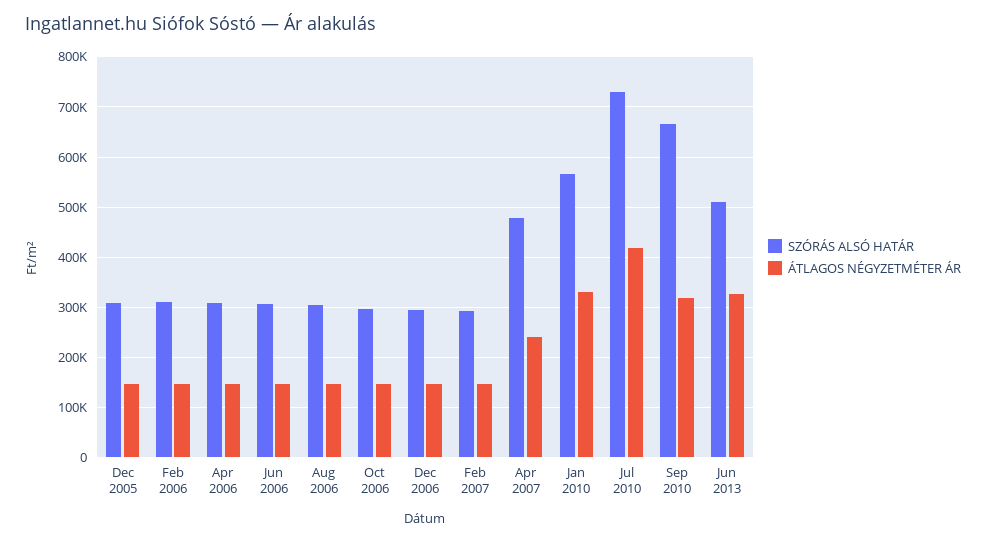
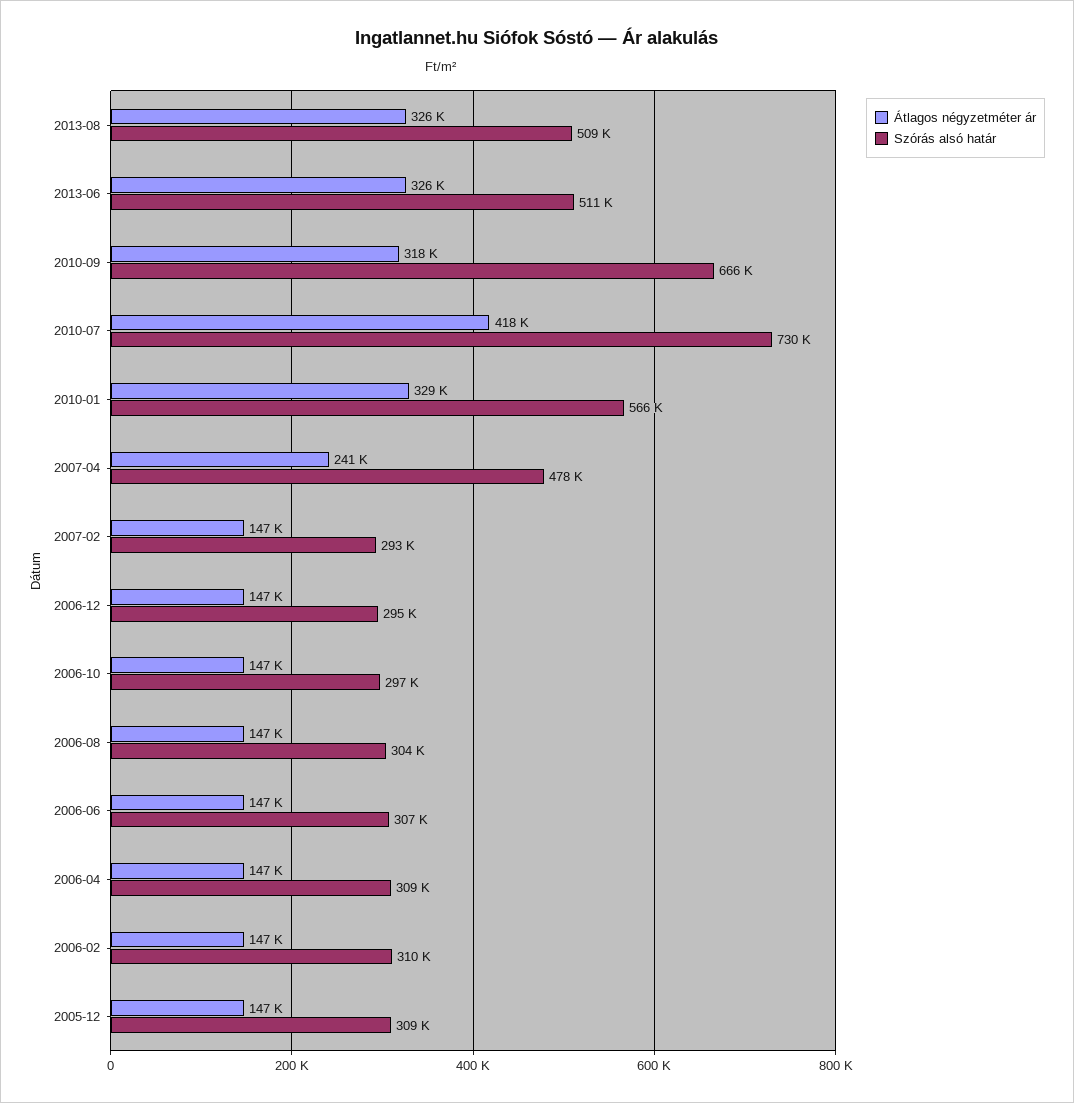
ÁTLAGOS NÉGYZETMÉTER ÁR, 2013-08: none -> 326000
SZÓRÁS ALSÓ HATÁR, 2013-08: none -> 509000

